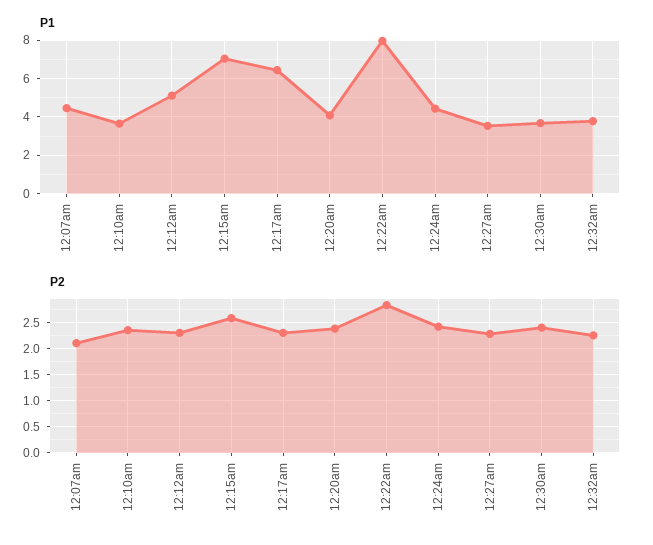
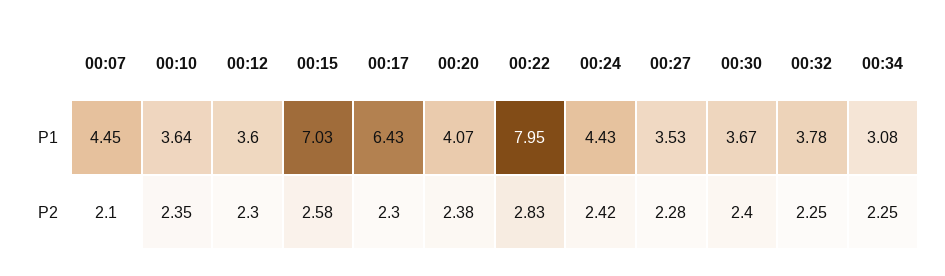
P1, 12:12am: 5 -> 3.6
P1, 00:34: none -> 3.08
P2, 00:34: none -> 2.25

